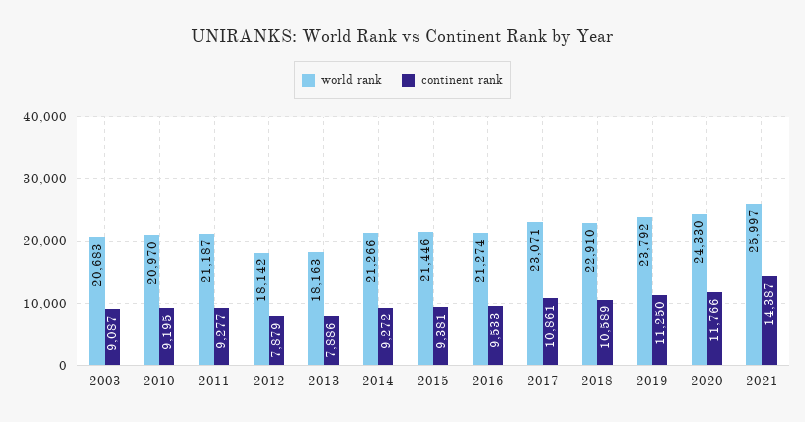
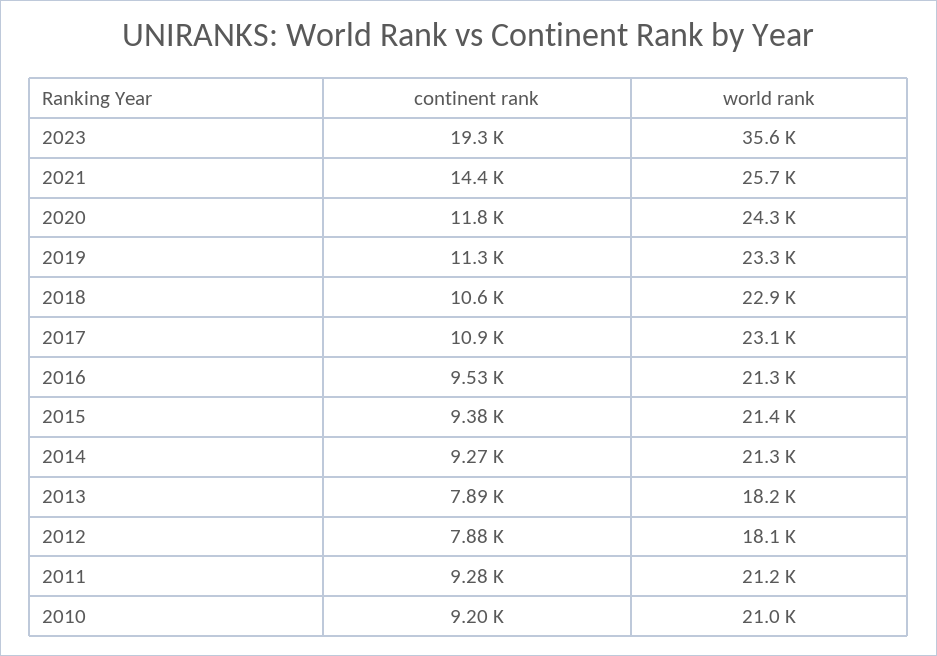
world rank, 2003: 20683 -> none
continent rank, 2003: 9087 -> none
world rank, 2019: 23792 -> 23300
world rank, 2021: 25997 -> 25700
continent rank, 2023: none -> 19300
world rank, 2023: none -> 35600

